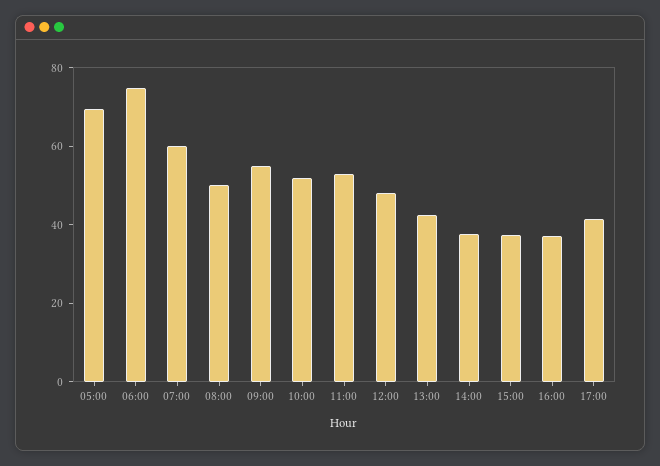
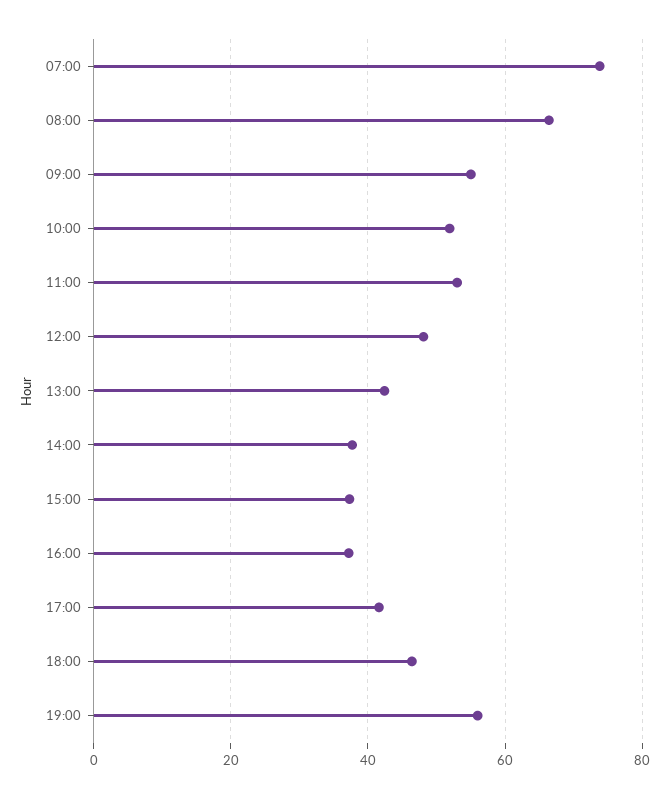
05:00: 70 -> none
06:00: 75 -> none
07:00: 60 -> 74
08:00: 50 -> 66
18:00: none -> 46
19:00: none -> 56

